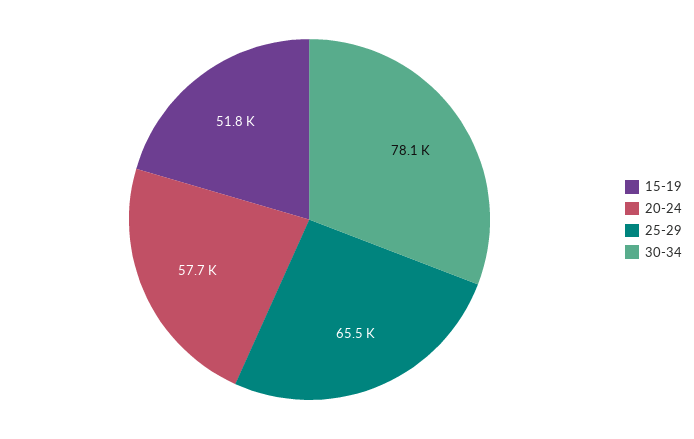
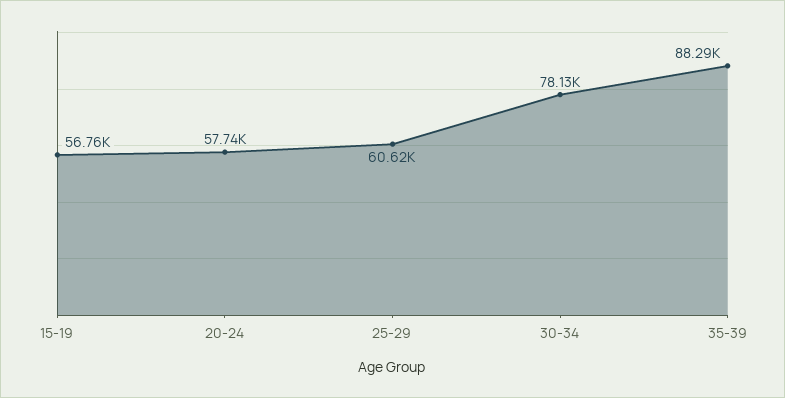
15-19: 51800 -> 56760
25-29: 65500 -> 60620
35-39: none -> 88290

